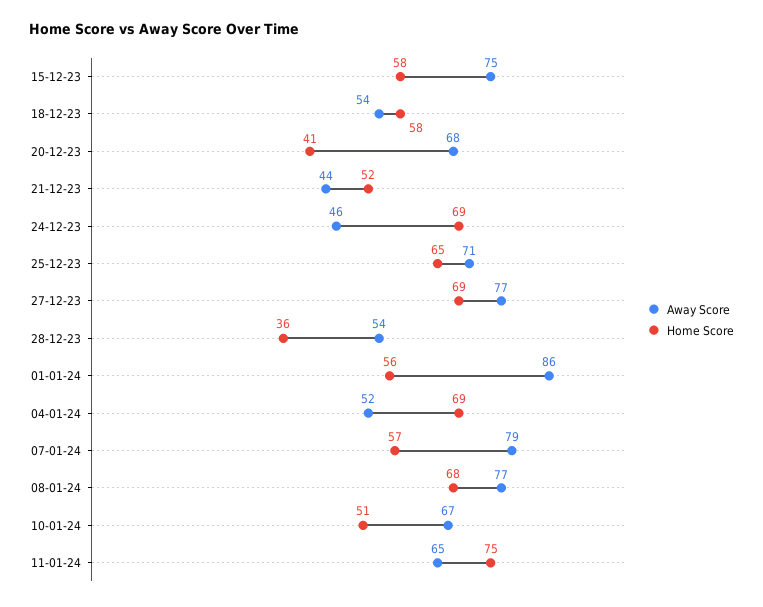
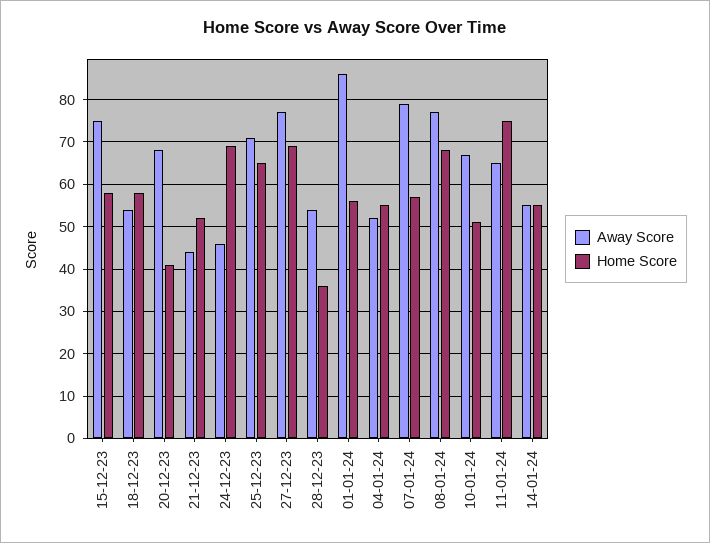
Home Score, 04-01-24: 69 -> 55
Away Score, 14-01-24: none -> 55
Home Score, 14-01-24: none -> 55

